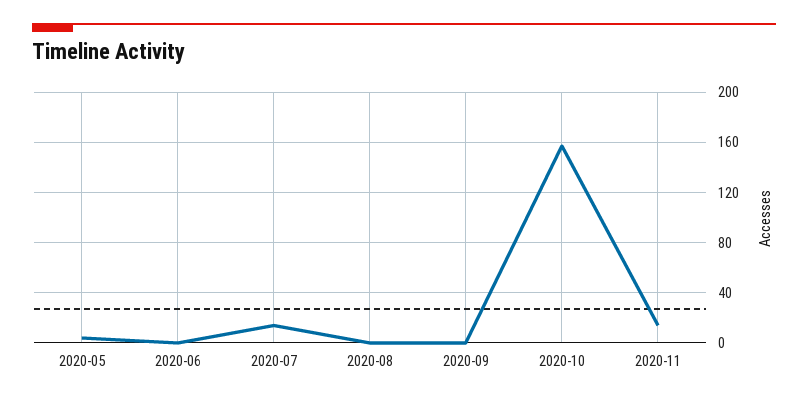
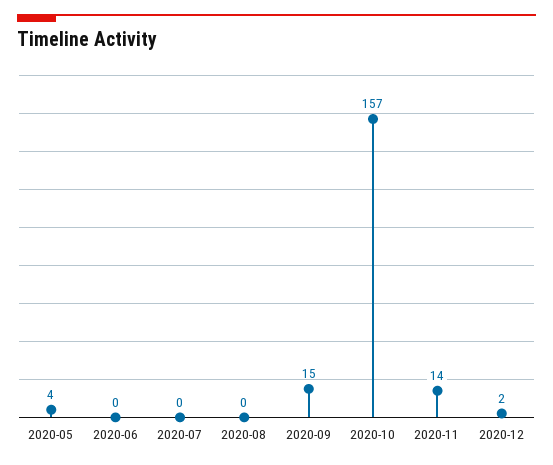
2020-07: 15 -> 0
2020-09: 0 -> 15
2020-12: none -> 2

